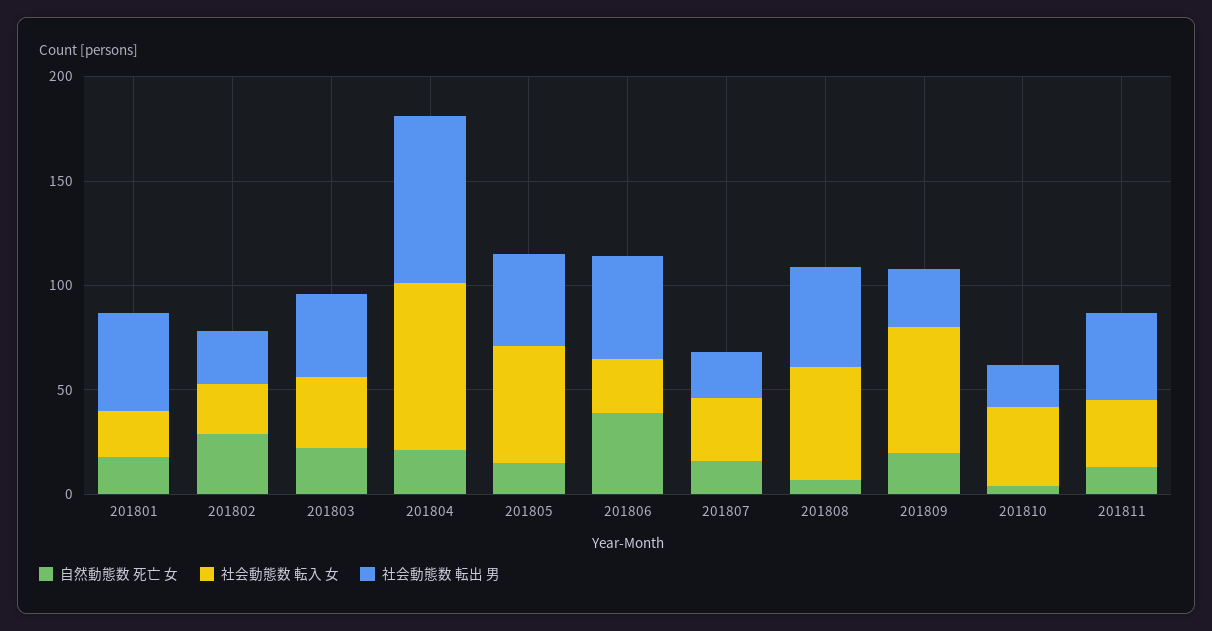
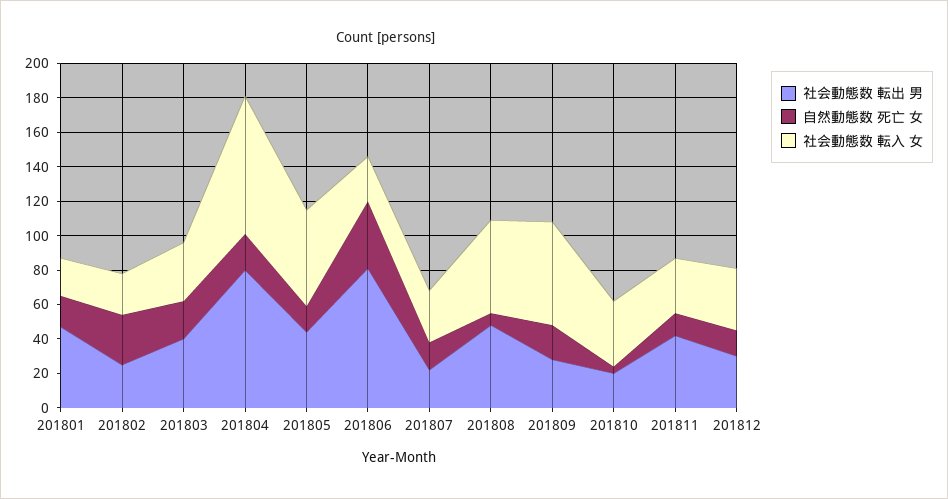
社会動態数 転出 男, 201806: 50 -> 80
社会動態数 転出 男, 201812: none -> 30
自然動態数 死亡 女, 201812: none -> 15
社会動態数 転入 女, 201812: none -> 35

